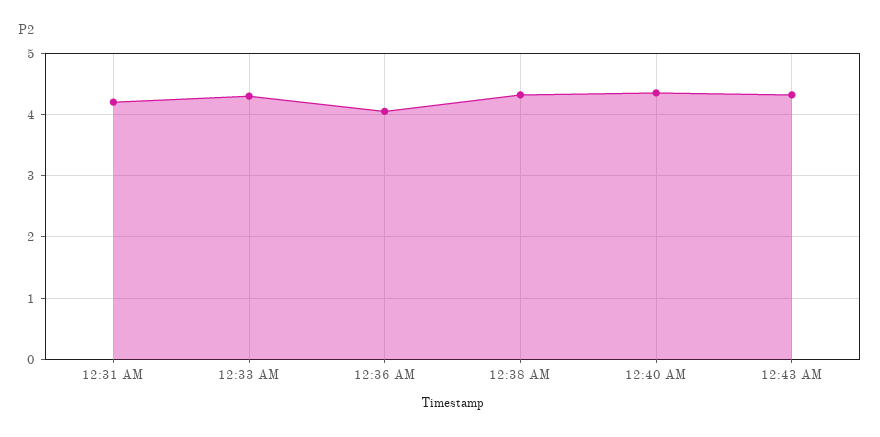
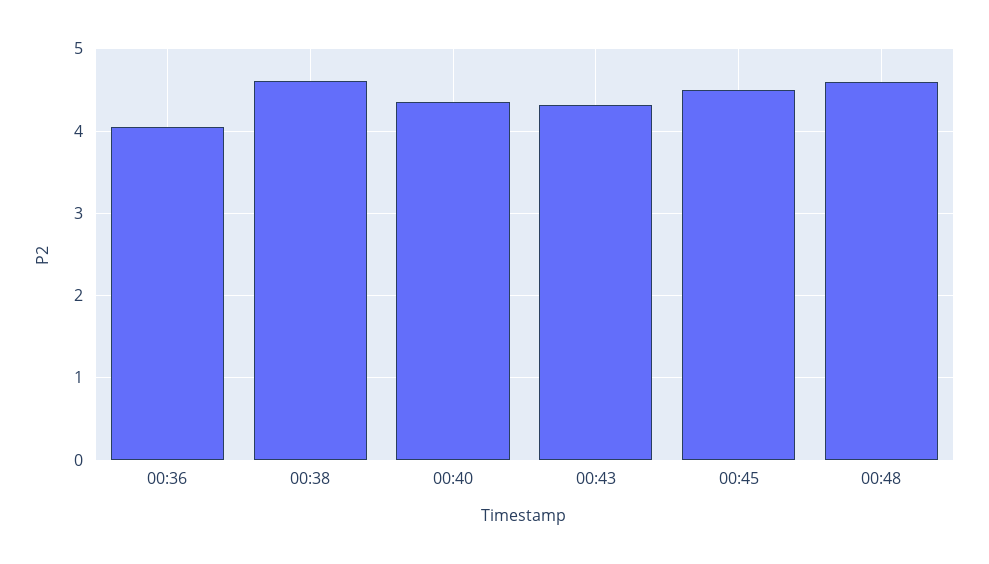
12:31 AM: 4.2 -> none
12:33 AM: 4.3 -> none
12:38 AM: 4.3 -> 4.6
00:45: none -> 4.5
00:48: none -> 4.6

